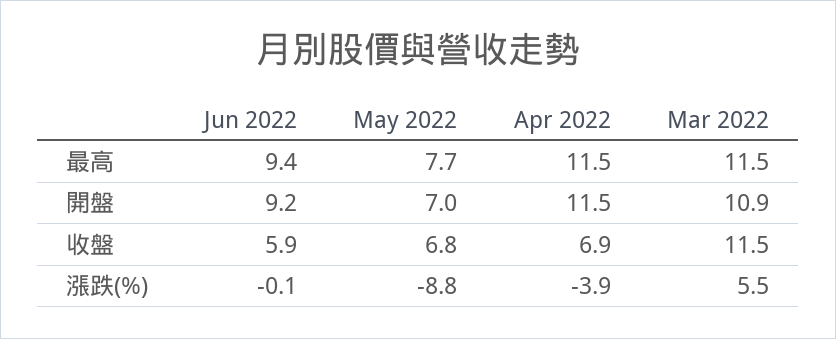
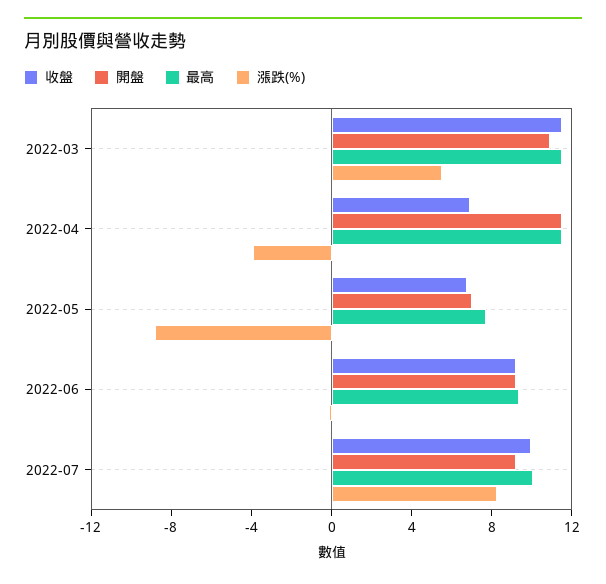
收盤, Jun 2022: 5.9 -> 9
收盤, 2022-07: none -> 10
開盤, 2022-07: none -> 9
最高, 2022-07: none -> 10
漲跌(%), 2022-07: none -> 8

